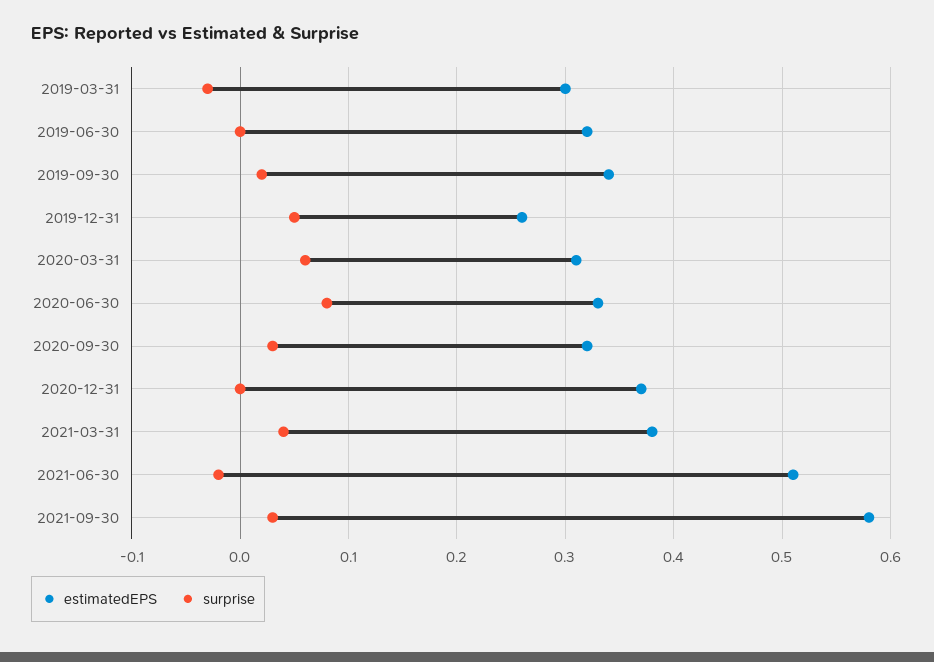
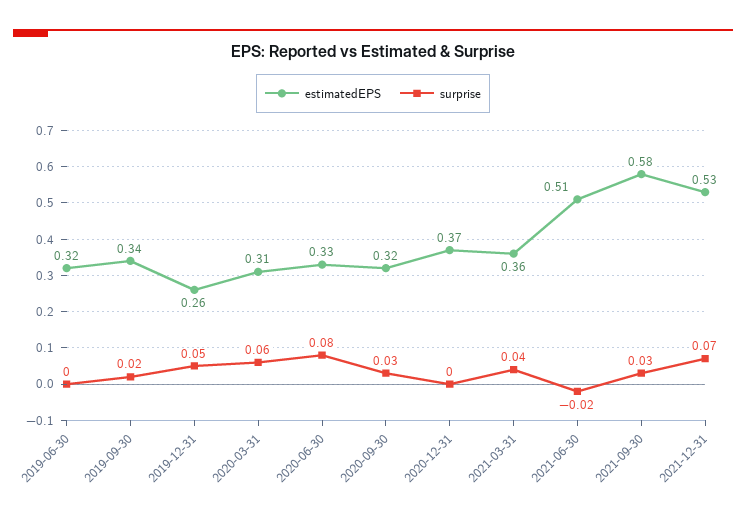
estimatedEPS, 2019-03-31: 0.3 -> none
surprise, 2019-03-31: -0.03 -> none
estimatedEPS, 2021-03-31: 0.38 -> 0.36
estimatedEPS, 2021-12-31: none -> 0.53
surprise, 2021-12-31: none -> 0.07

